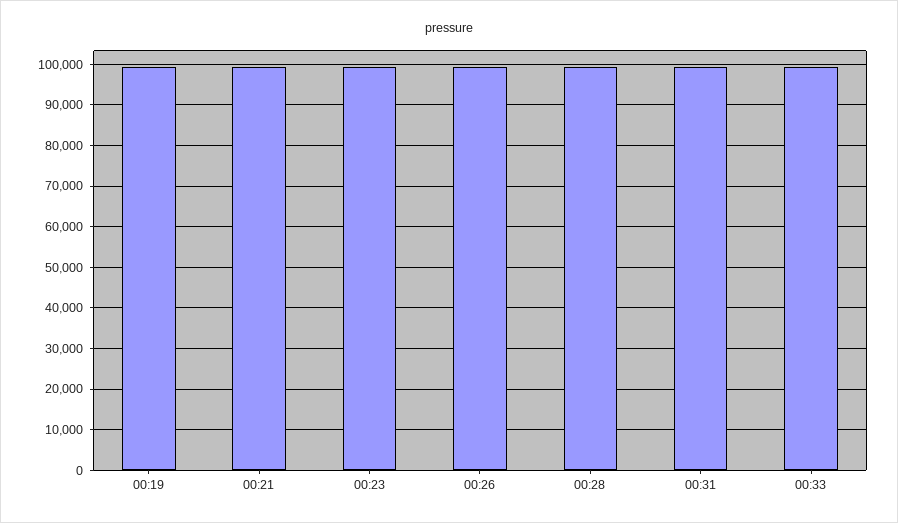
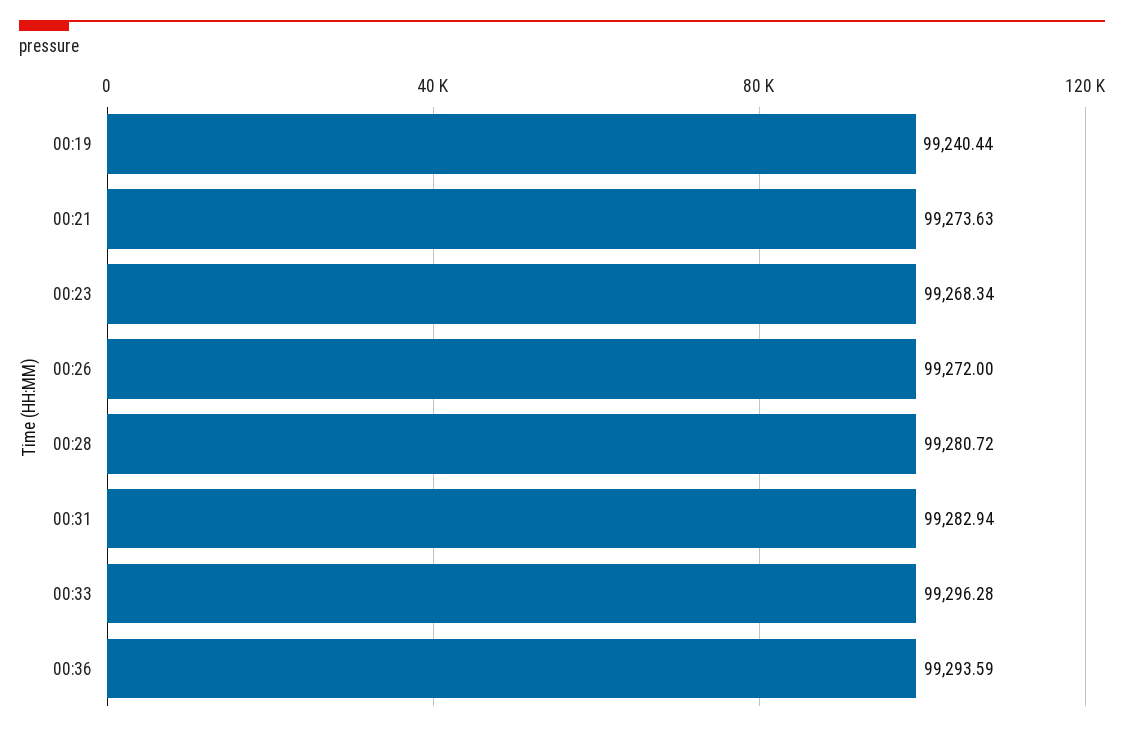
00:36: none -> 99293.59

